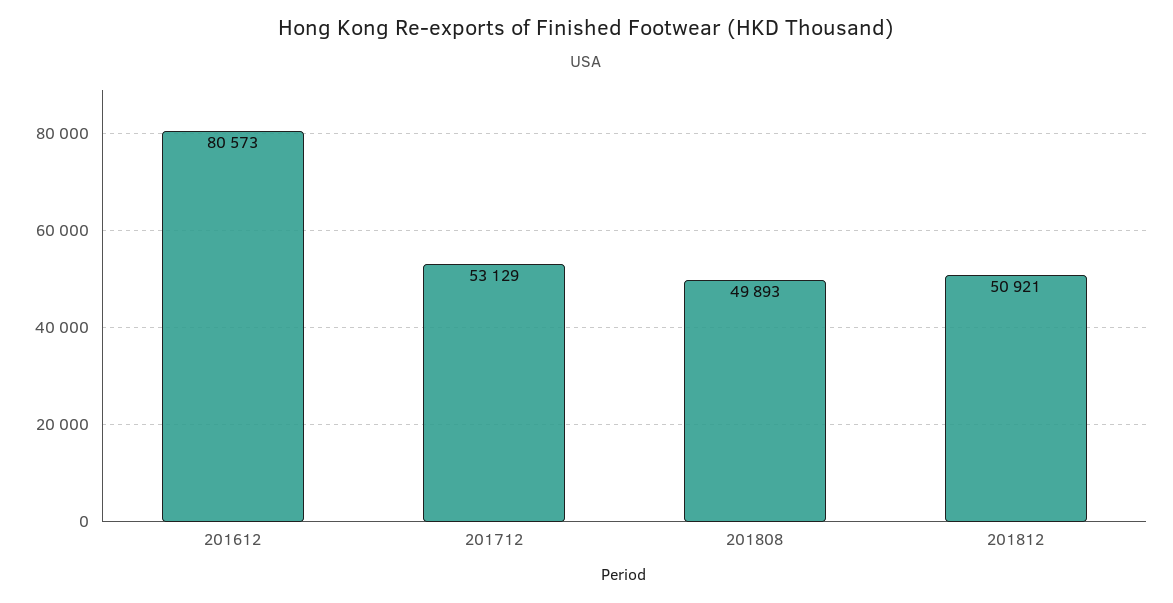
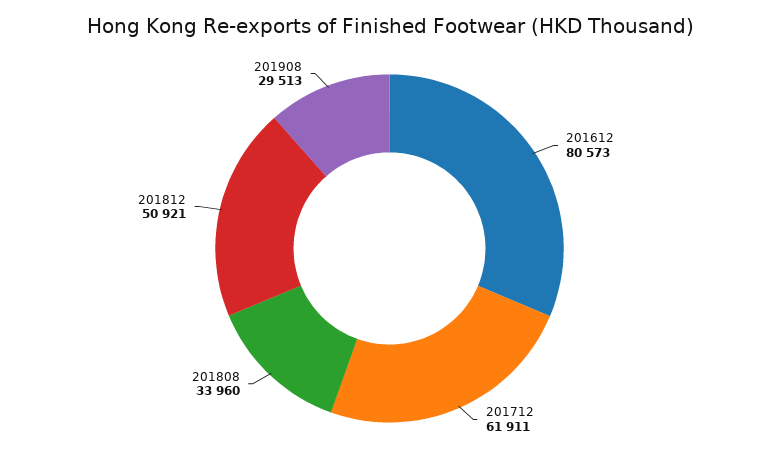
201712: 53129 -> 61911
201808: 49893 -> 33960
201908: none -> 29513

